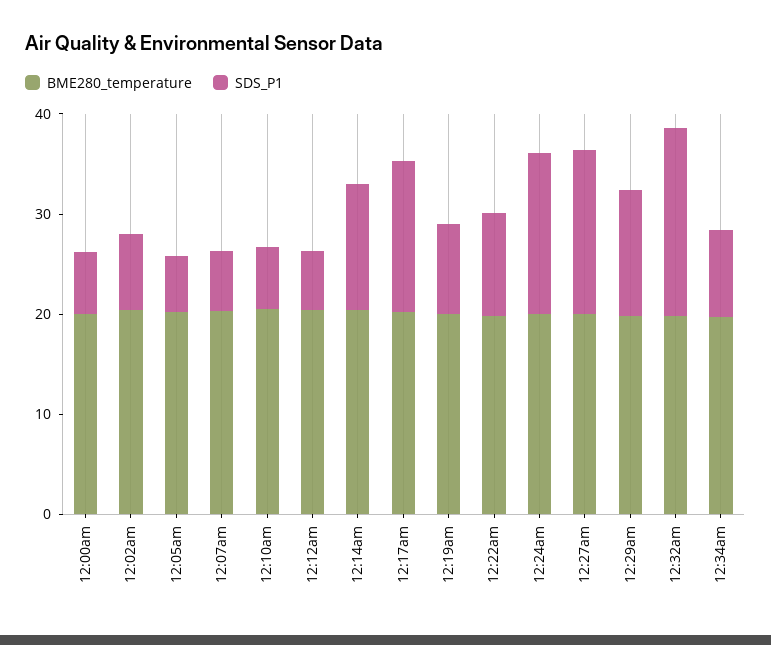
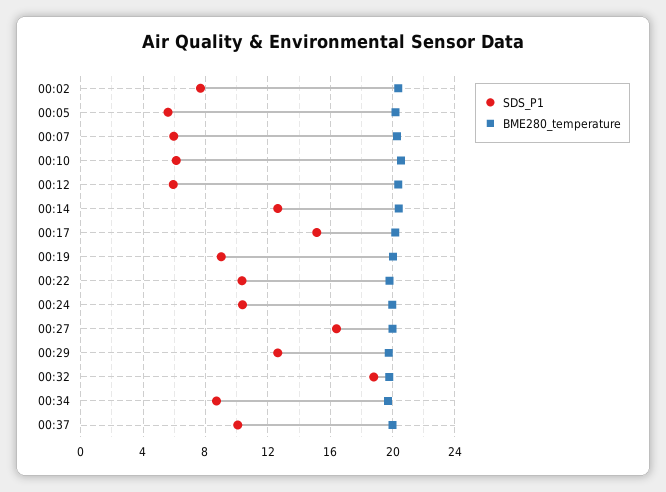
BME280_temperature, 12:00am: 20 -> none
SDS_P1, 12:00am: 6 -> none
SDS_P1, 12:24am: 16 -> 10.5
SDS_P1, 00:37: none -> 10
BME280_temperature, 00:37: none -> 20

